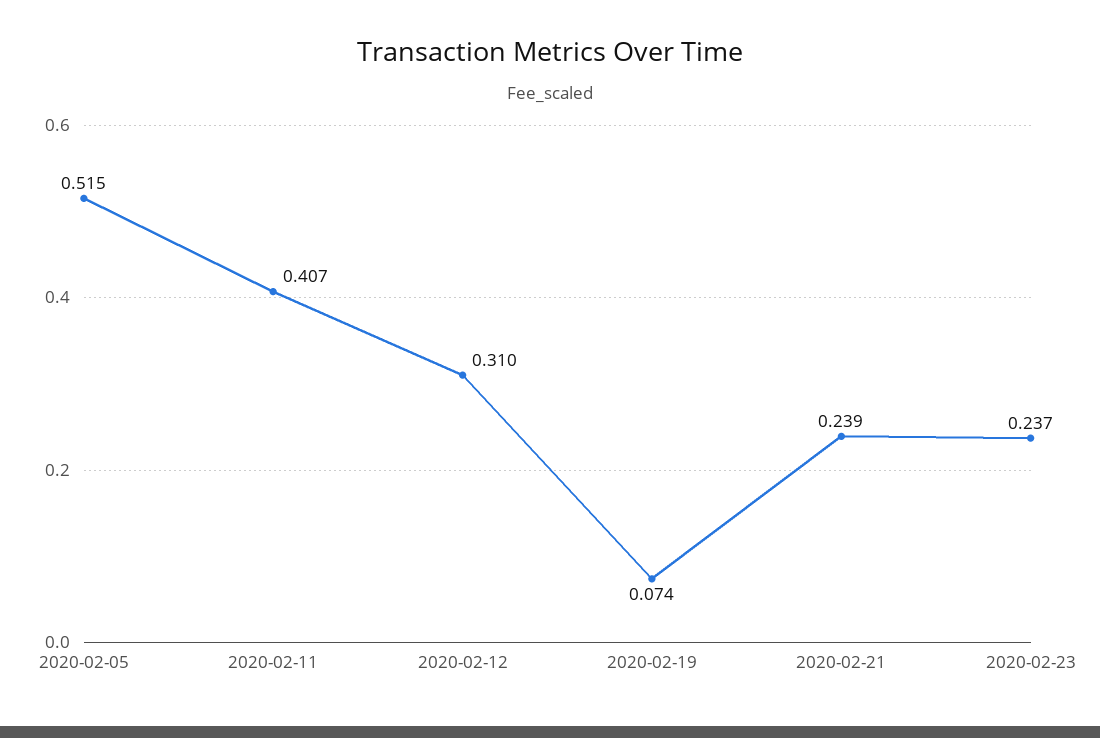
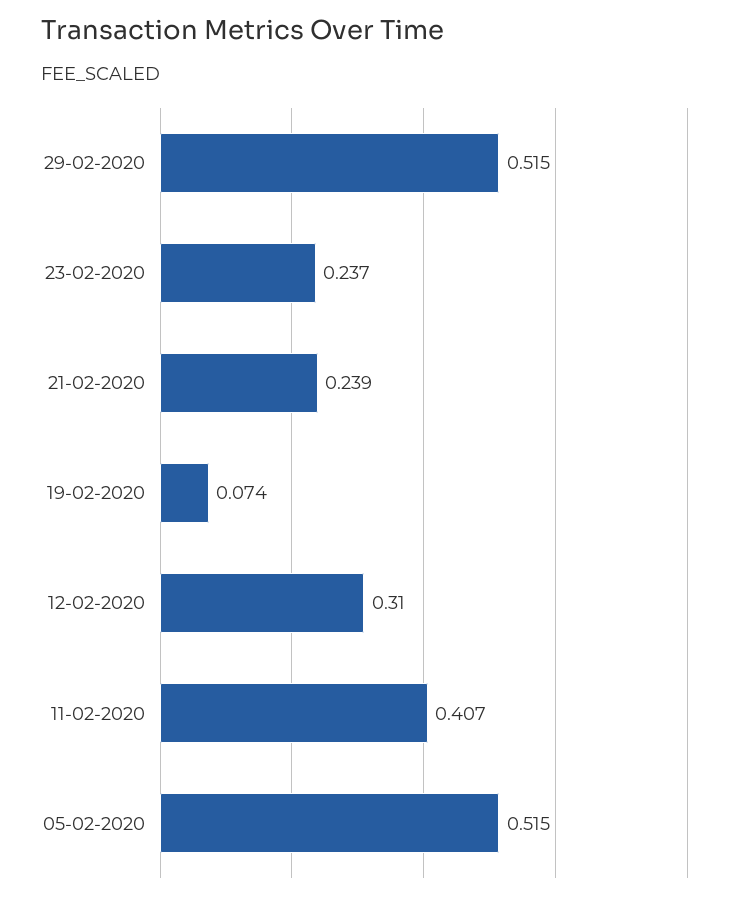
29-02-2020: none -> 0.515

